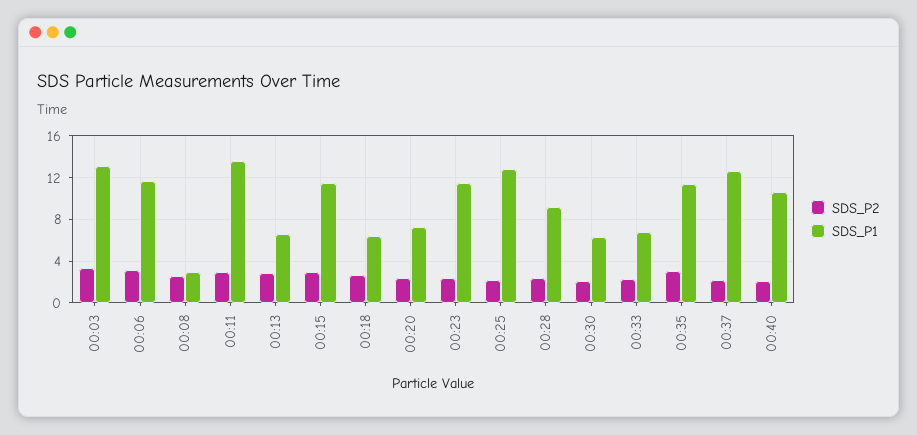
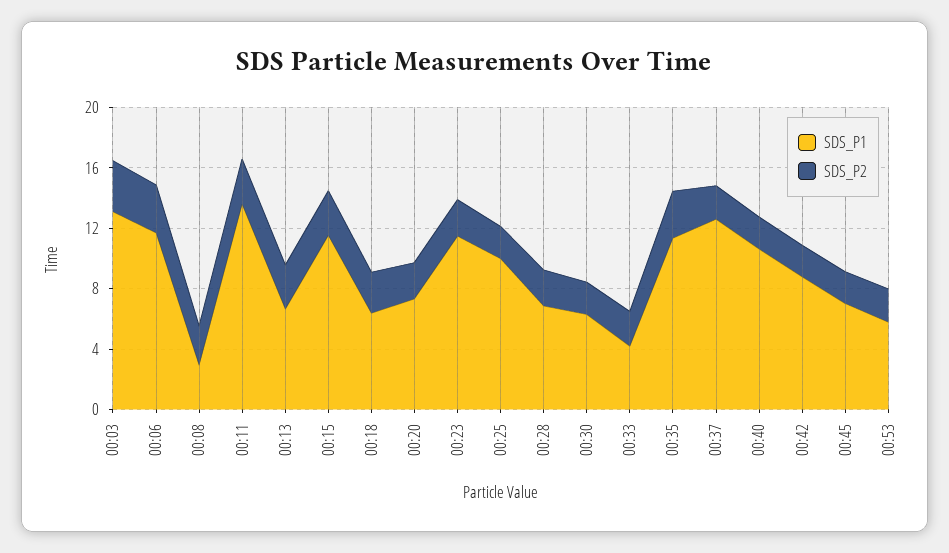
SDS_P1, 00:25: 13 -> 10
SDS_P1, 00:28: 9 -> 7
SDS_P1, 00:33: 7 -> 4
SDS_P1, 00:42: none -> 9
SDS_P2, 00:42: none -> 2
SDS_P1, 00:45: none -> 7
SDS_P2, 00:45: none -> 2
SDS_P1, 00:53: none -> 6
SDS_P2, 00:53: none -> 2

